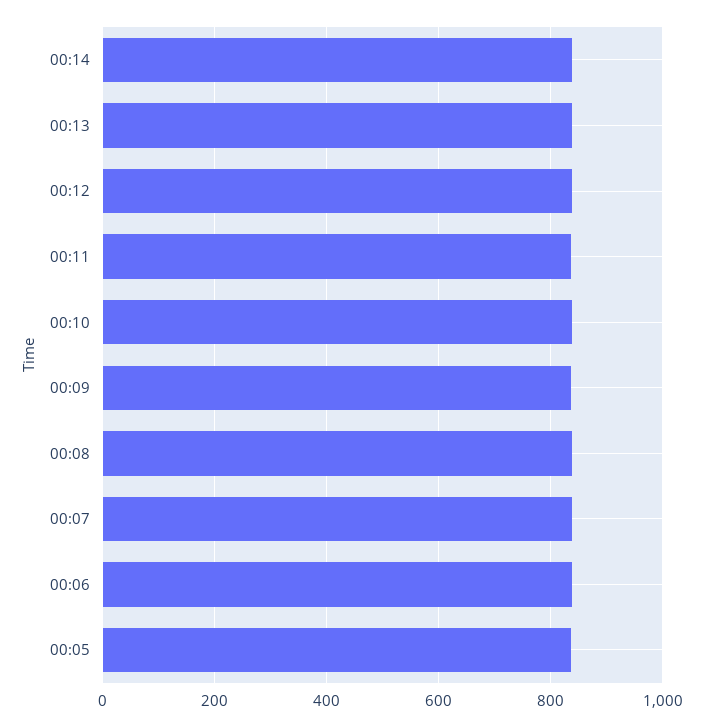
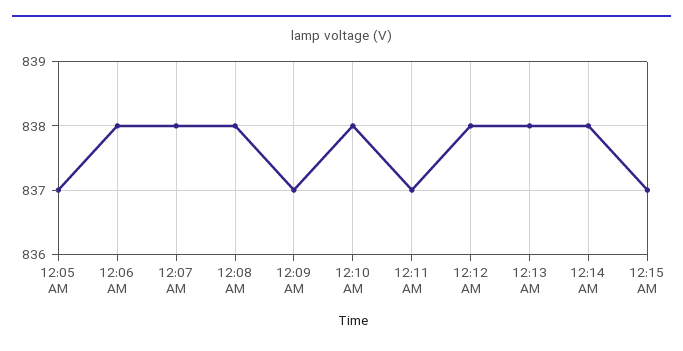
12:15 AM: none -> 837

